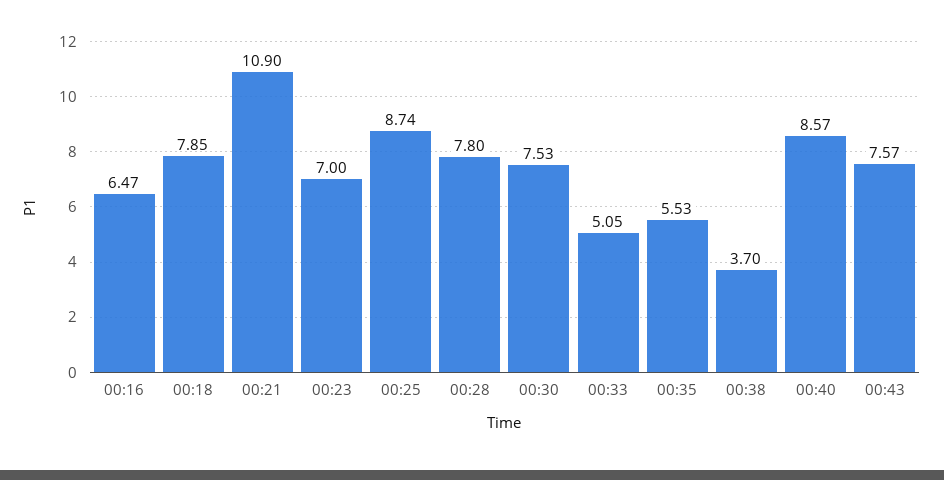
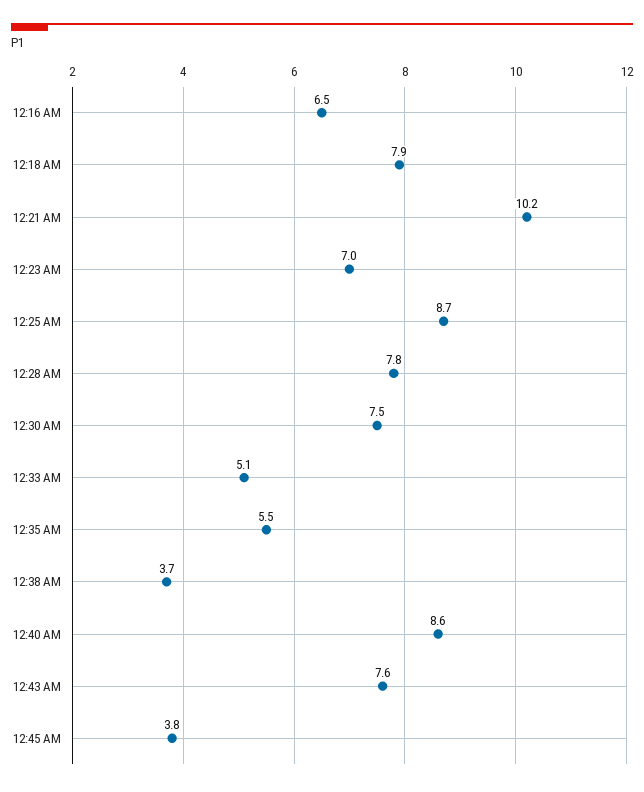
00:21: 10.9 -> 10.2
12:45 AM: none -> 3.8

